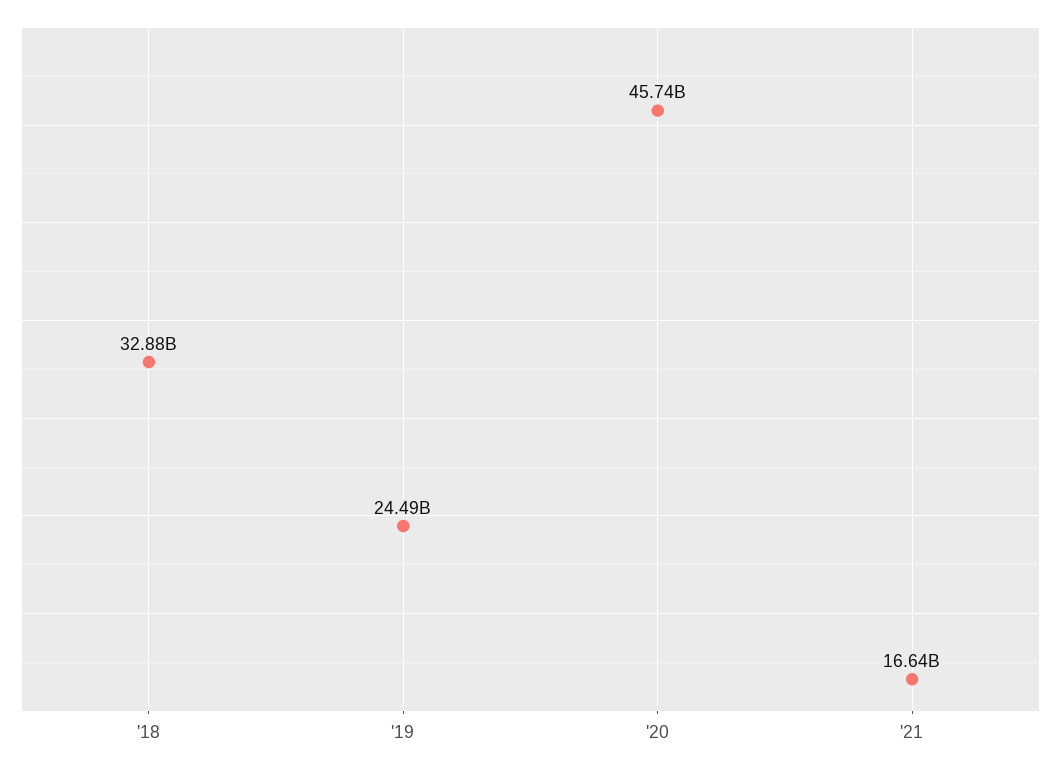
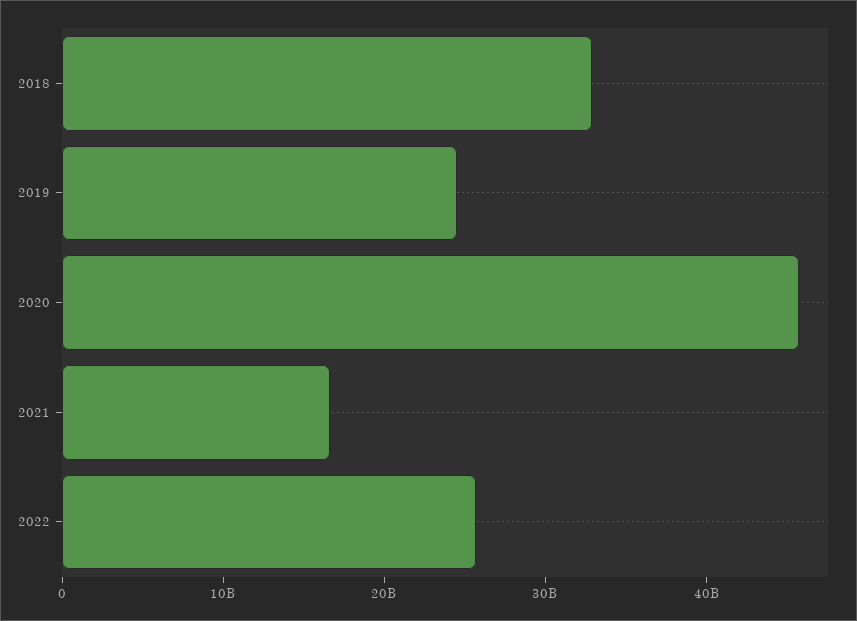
2022: none -> 26000000000

